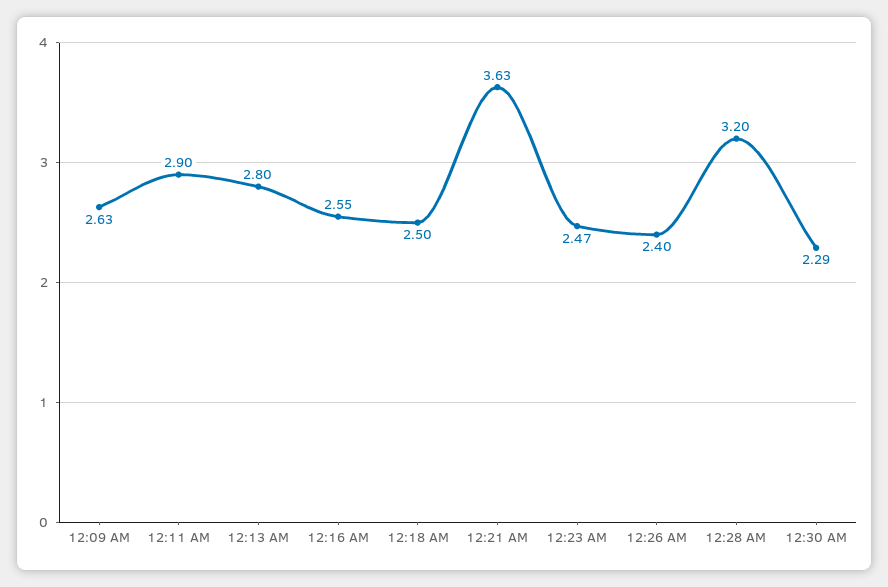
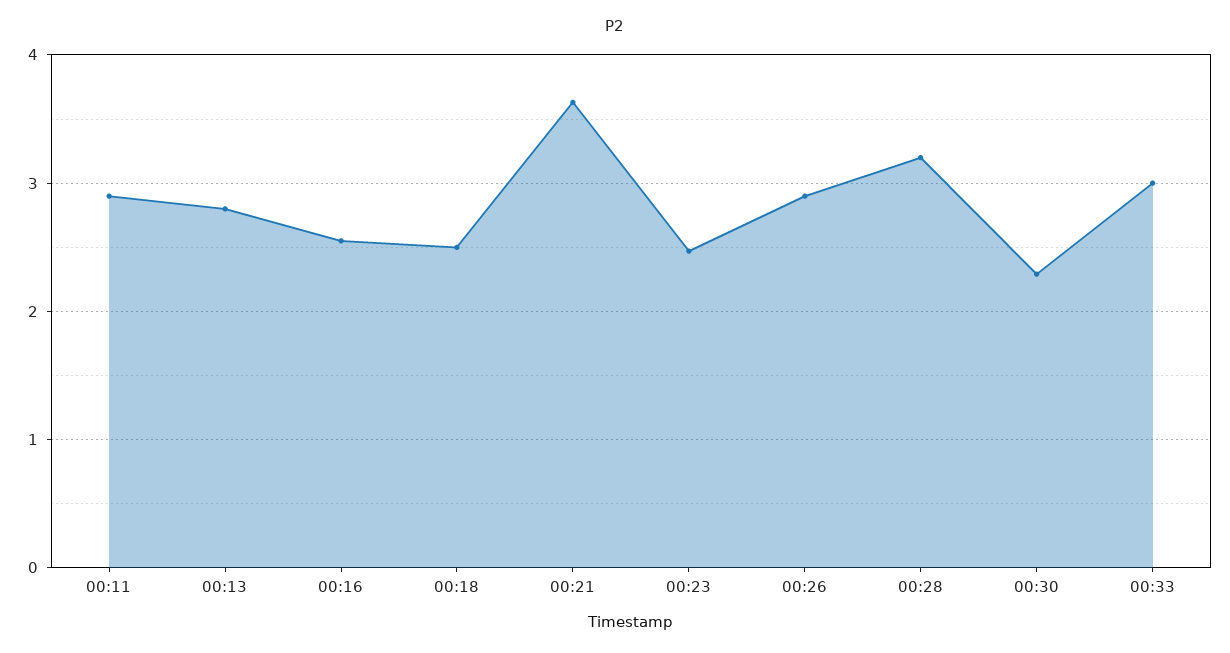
12:09 AM: 2.63 -> none
12:26 AM: 2.4 -> 2.9
00:33: none -> 3

